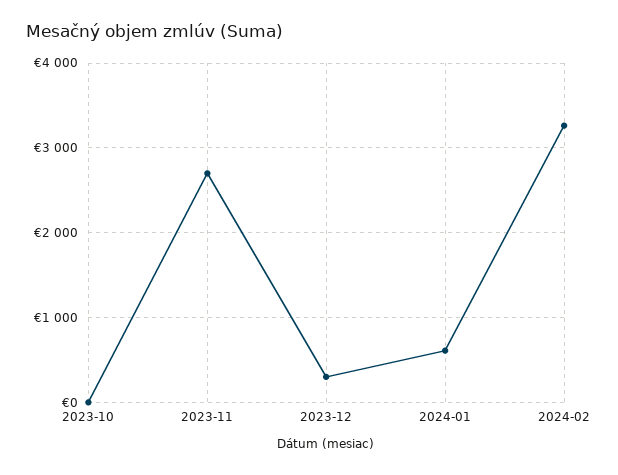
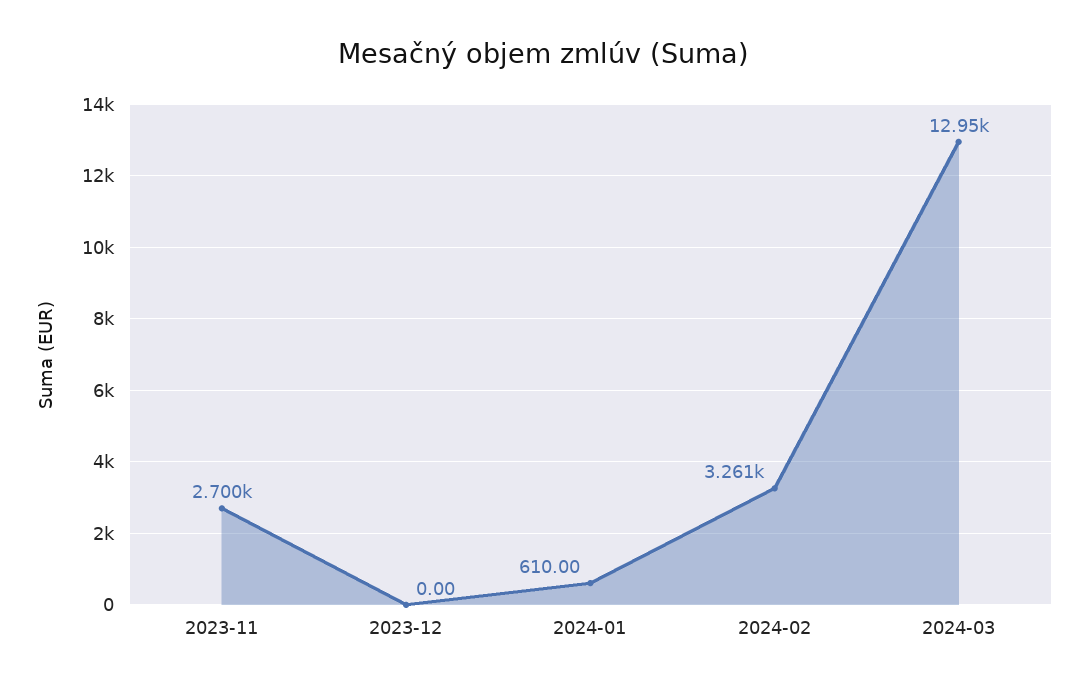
2023-10: 0 -> none
2023-12: 300 -> 0
2024-03: none -> 12950

